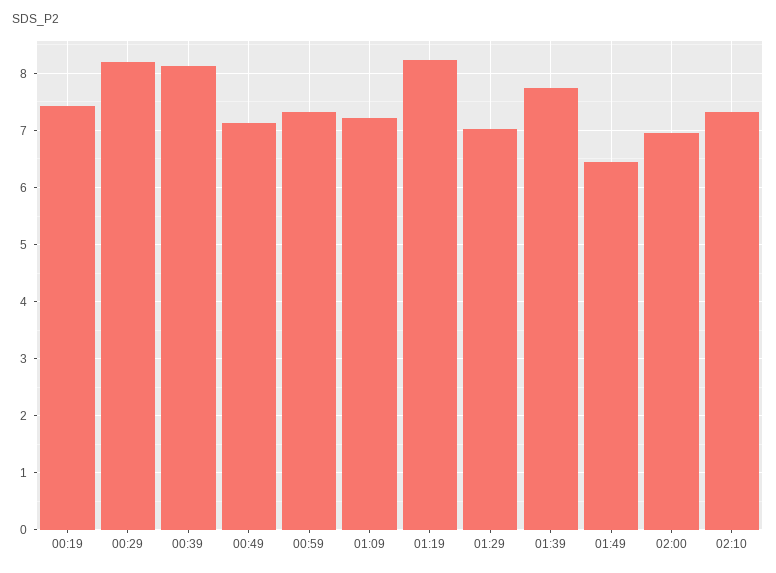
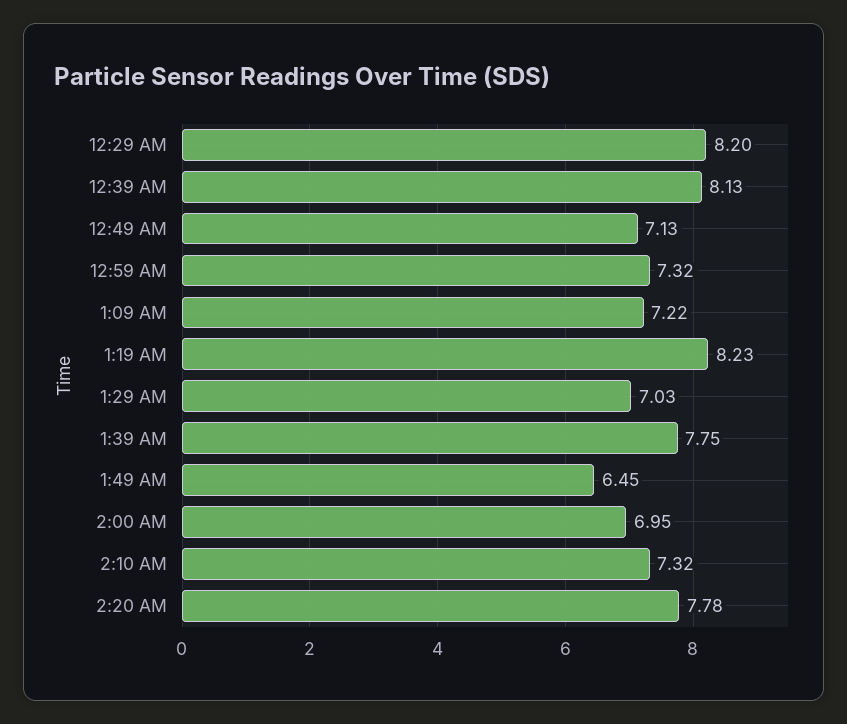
00:19: 7.4 -> none
2:20 AM: none -> 7.78

